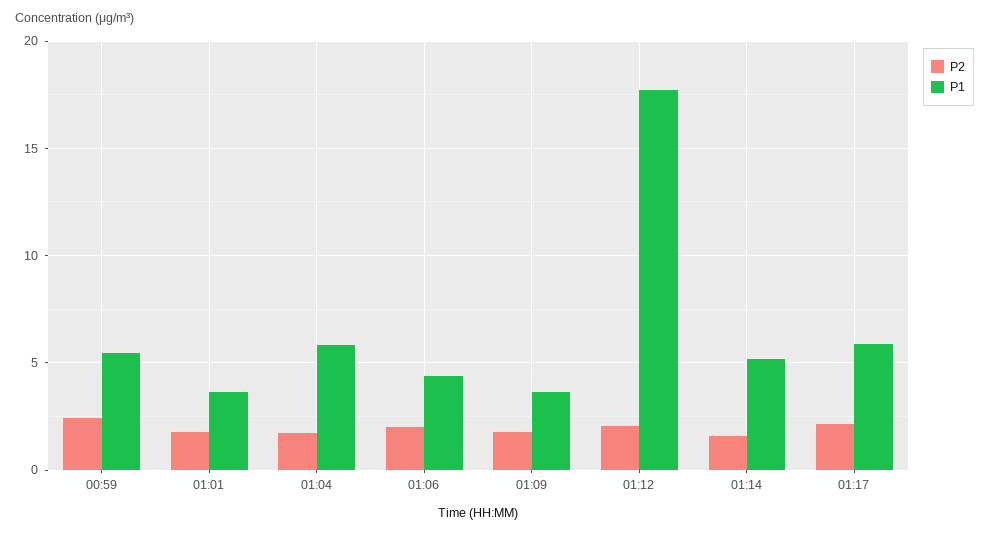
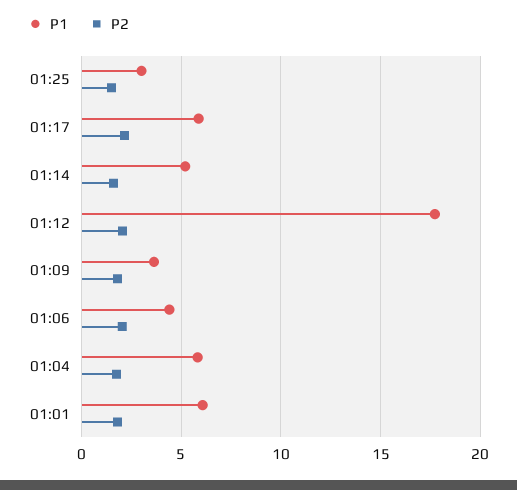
P2, 00:59: 2.5 -> none
P1, 00:59: 5.5 -> none
P1, 01:01: 3.5 -> 6
P1, 01:25: none -> 3
P2, 01:25: none -> 1.5

